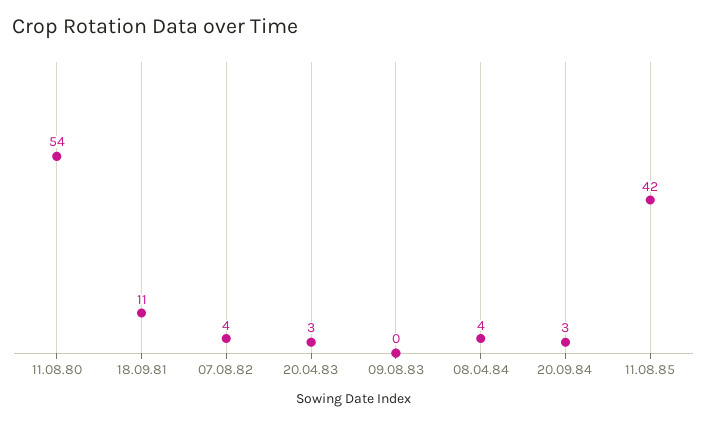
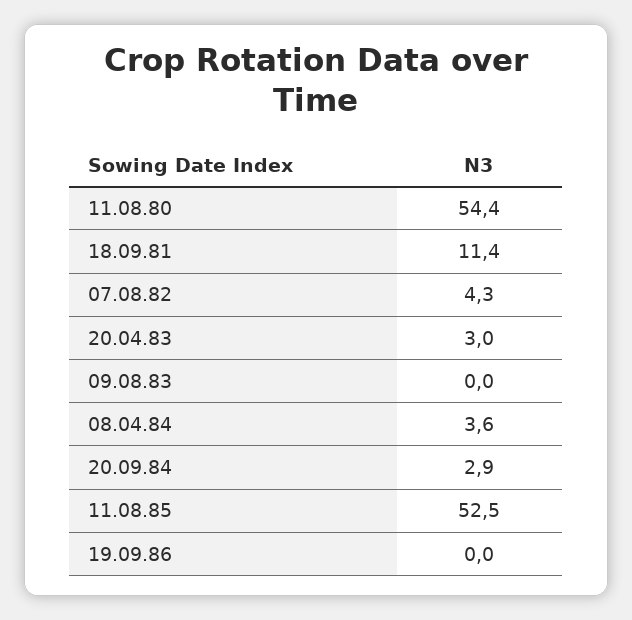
11.08.85: 42 -> 52.5
19.09.86: none -> 0

